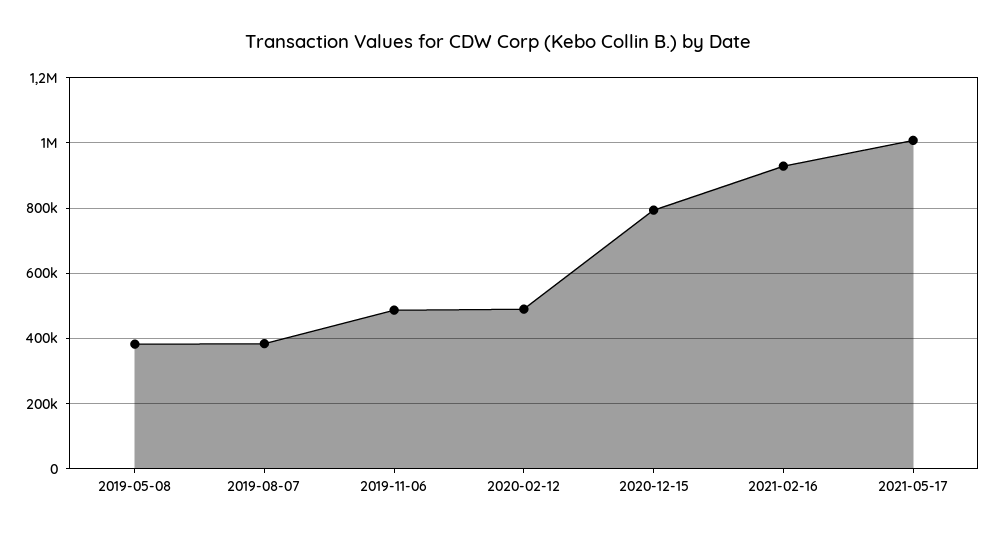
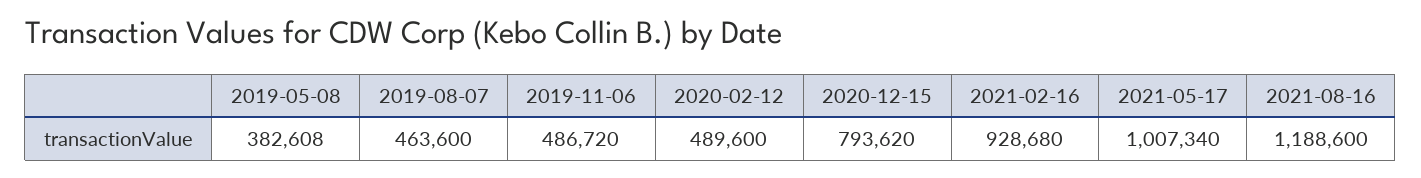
2019-08-07: 380000 -> 463600
2021-08-16: none -> 1188600

